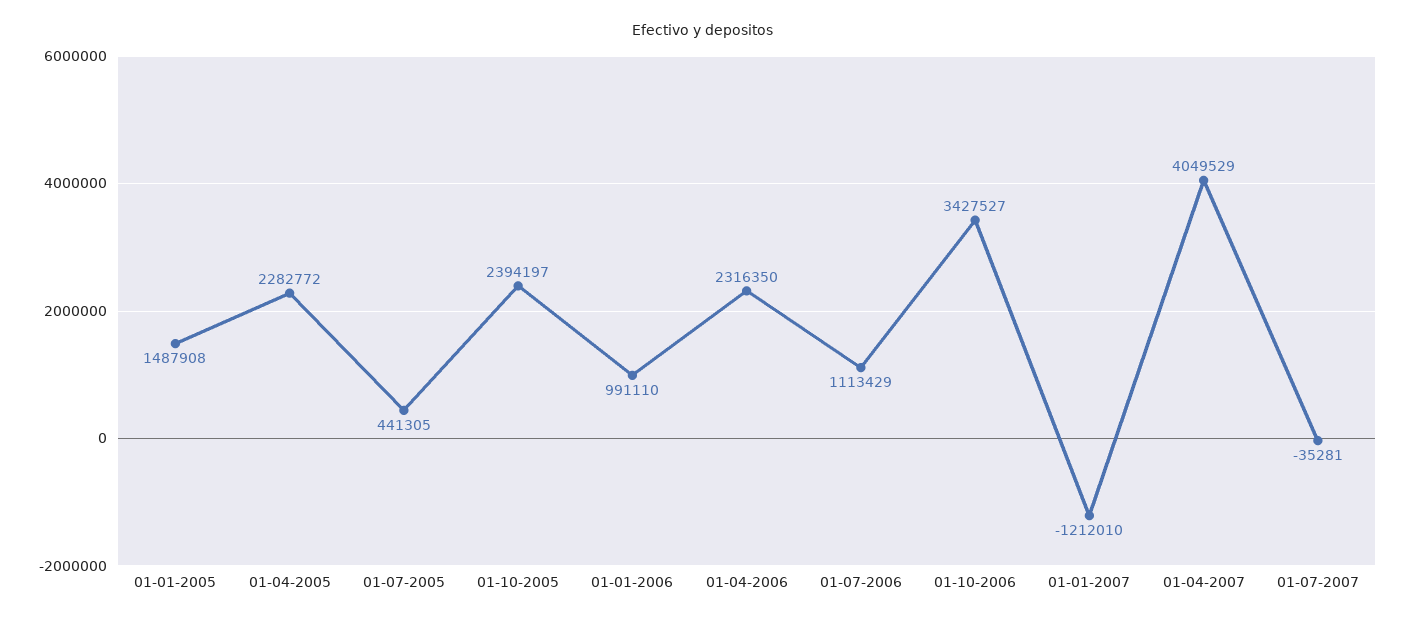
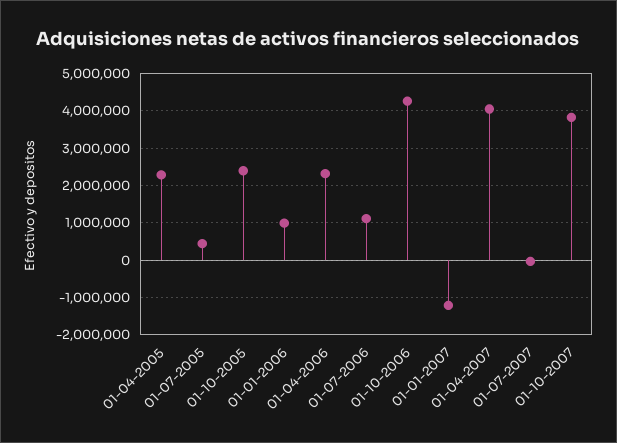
01-01-2005: 1487908 -> none
01-10-2006: 3427527 -> 4200000
01-10-2007: none -> 3800000

